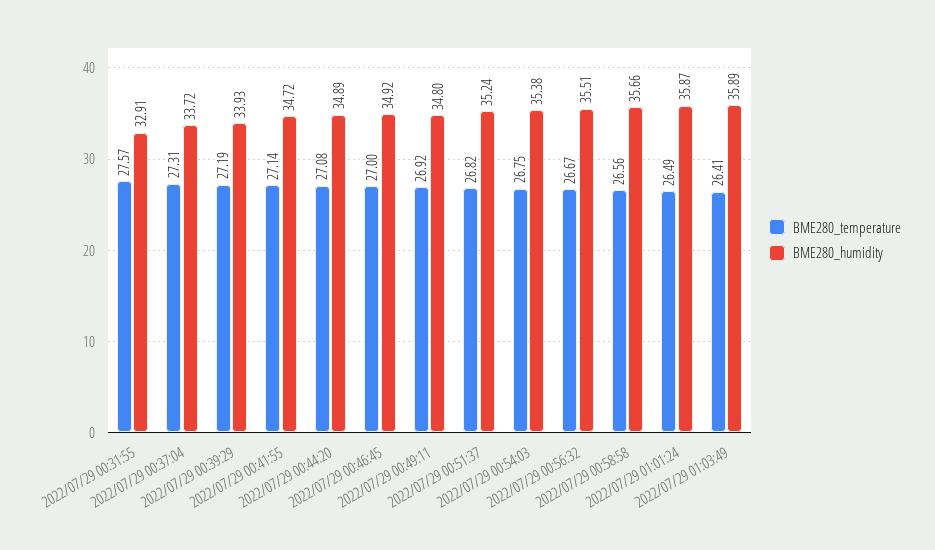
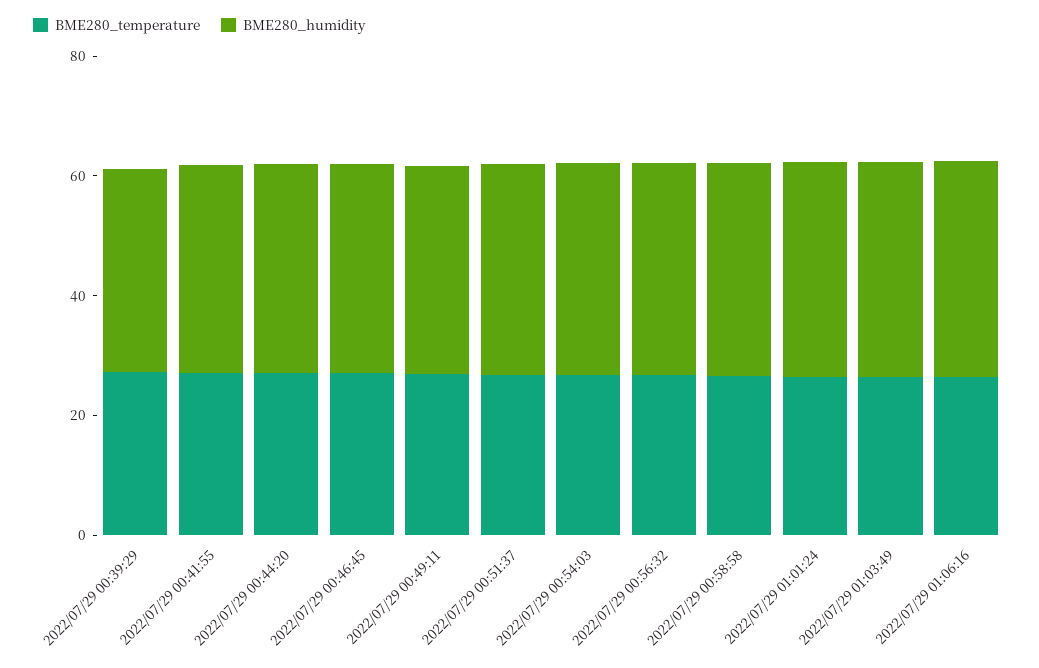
BME280_temperature, 2022/07/29 00:31:55: 27.57 -> none
BME280_humidity, 2022/07/29 00:31:55: 32.91 -> none
BME280_temperature, 2022/07/29 00:37:04: 27.31 -> none
BME280_humidity, 2022/07/29 00:37:04: 33.72 -> none
BME280_temperature, 2022/07/29 01:06:16: none -> 25
BME280_humidity, 2022/07/29 01:06:16: none -> 35

